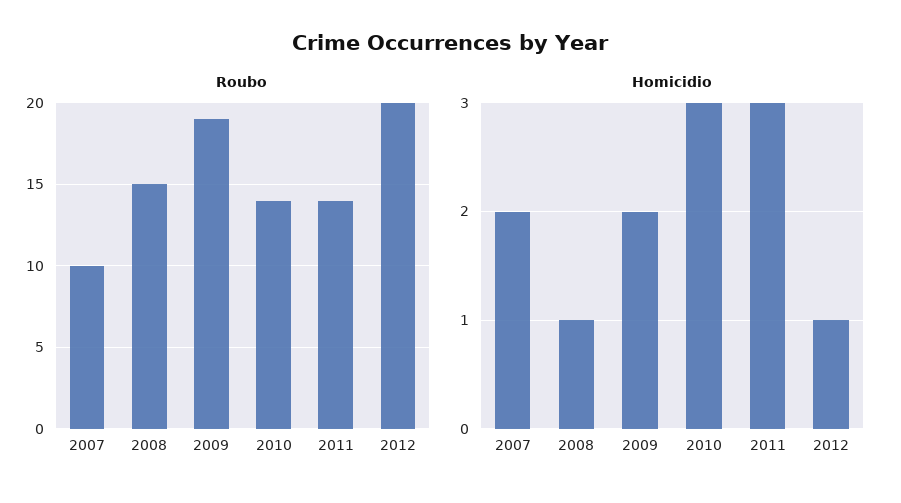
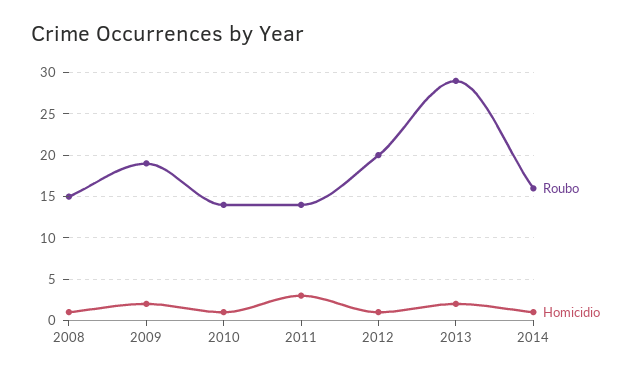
Roubo, 2007: 10 -> none
Homicidio, 2007: 2 -> none
Homicidio, 2010: 3 -> 1
Roubo, 2013: none -> 29
Homicidio, 2013: none -> 2
Roubo, 2014: none -> 16
Homicidio, 2014: none -> 1

